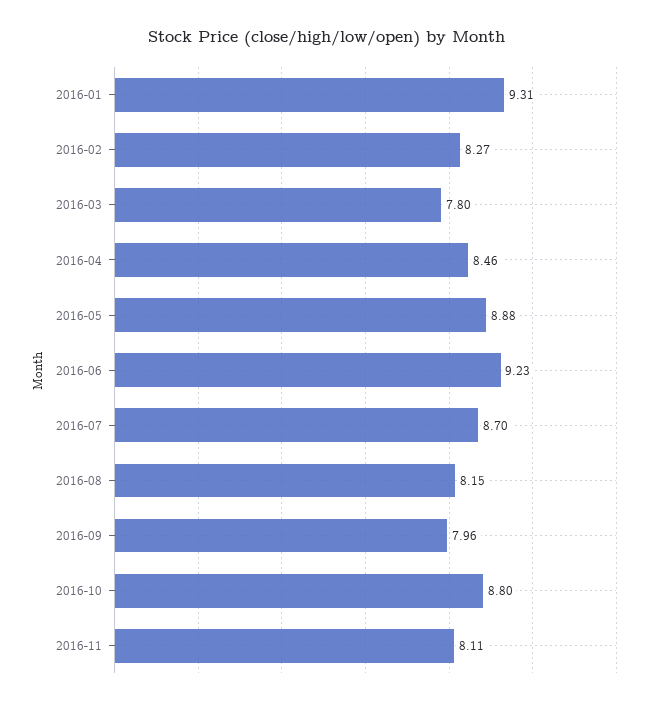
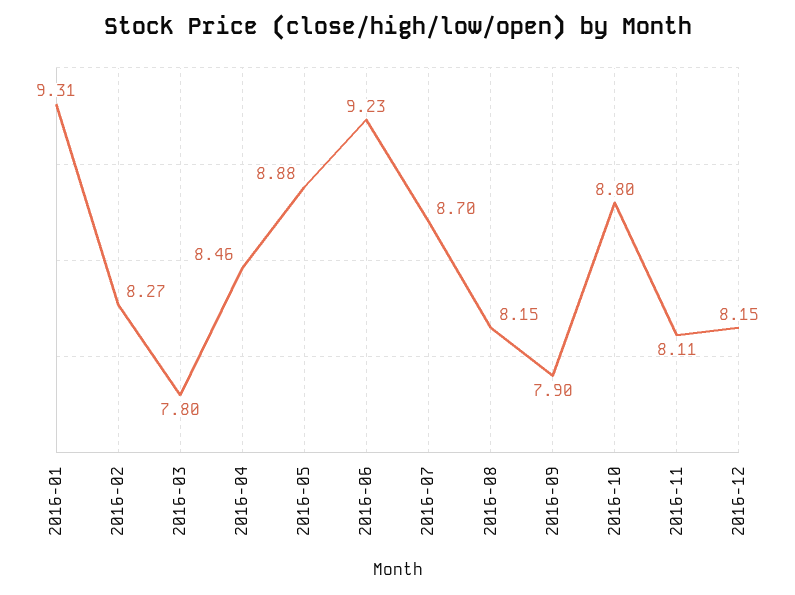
2016-09: 7.96 -> 7.9
2016-12: none -> 8.15

